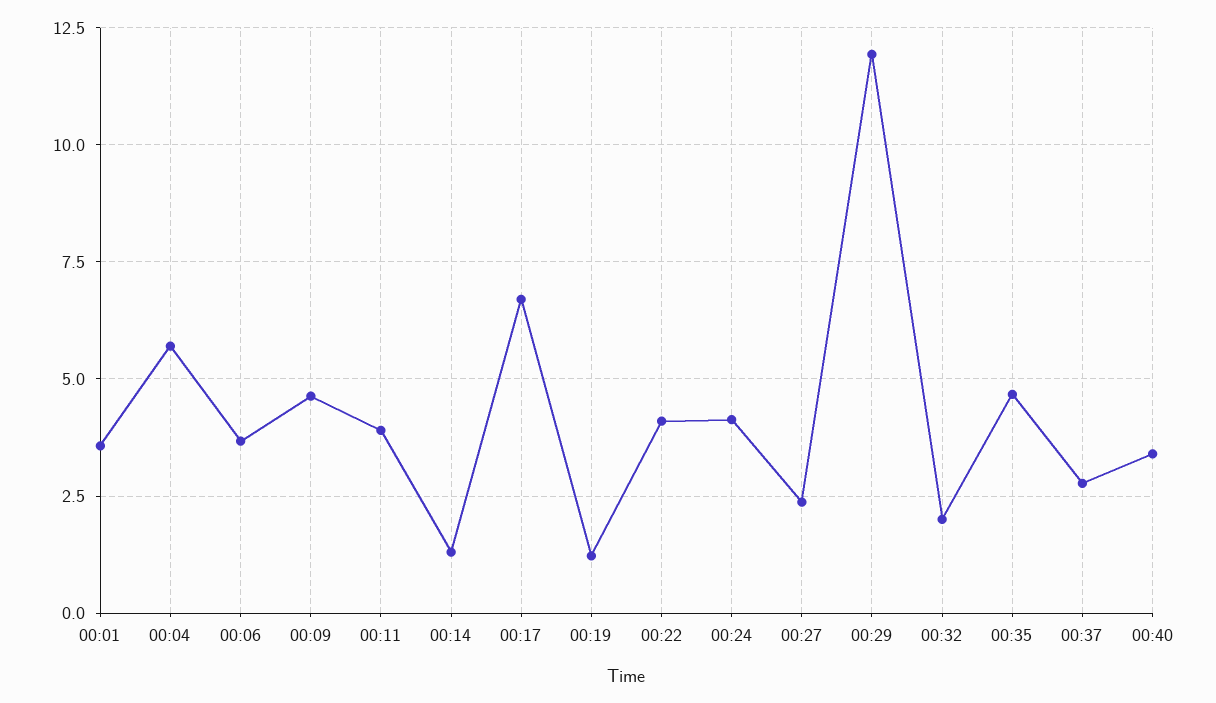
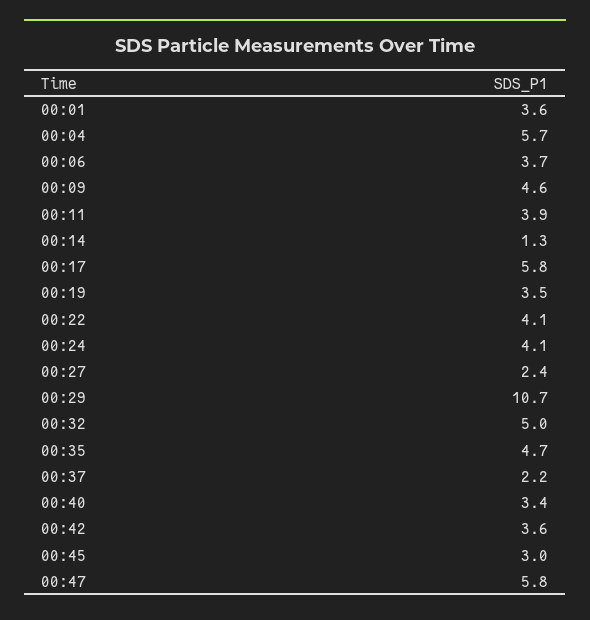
00:17: 6.75 -> 5.8
00:19: 1.25 -> 3.5
00:29: 12 -> 10.7
00:32: 2 -> 5
00:37: 2.75 -> 2.2
00:42: none -> 3.6
00:45: none -> 3
00:47: none -> 5.8

